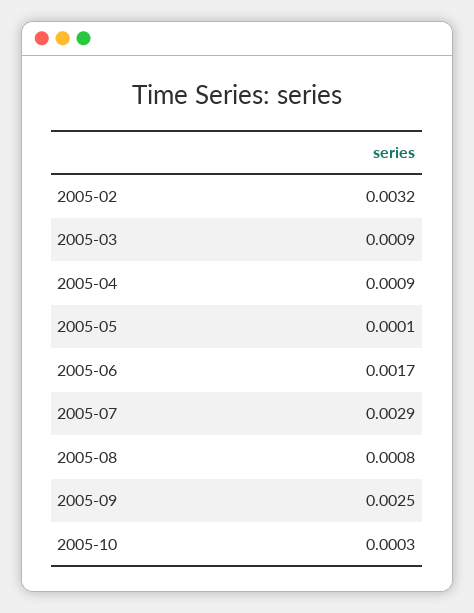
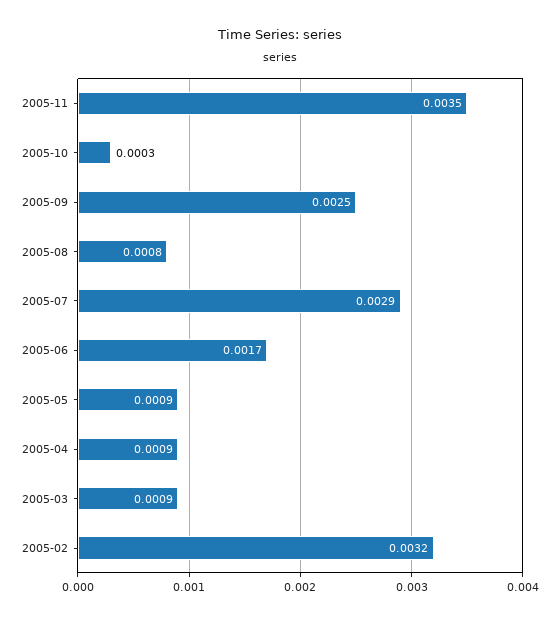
2005-05: 0.0001 -> 0.0009
2005-11: none -> 0.0035

